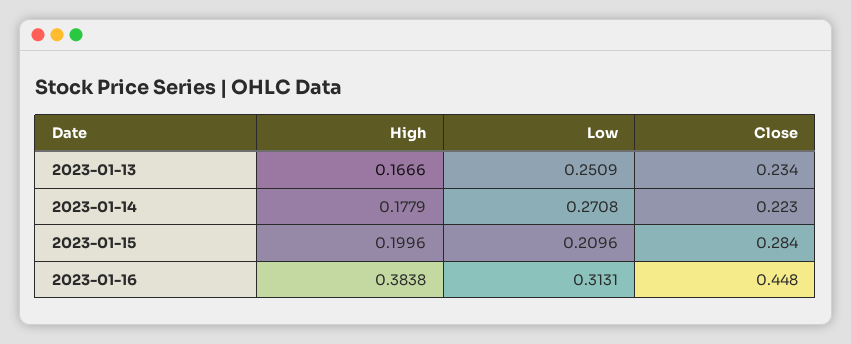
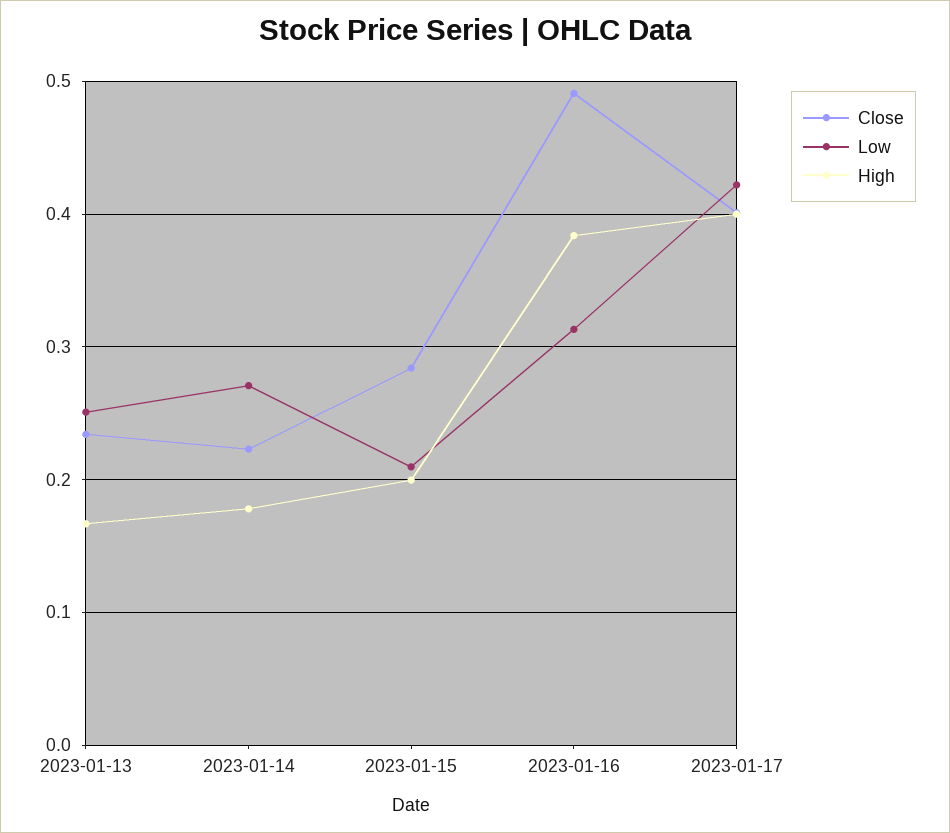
Close, 2023-01-16: 0.448 -> 0.49
Close, 2023-01-17: none -> 0.4
Low, 2023-01-17: none -> 0.42
High, 2023-01-17: none -> 0.4

